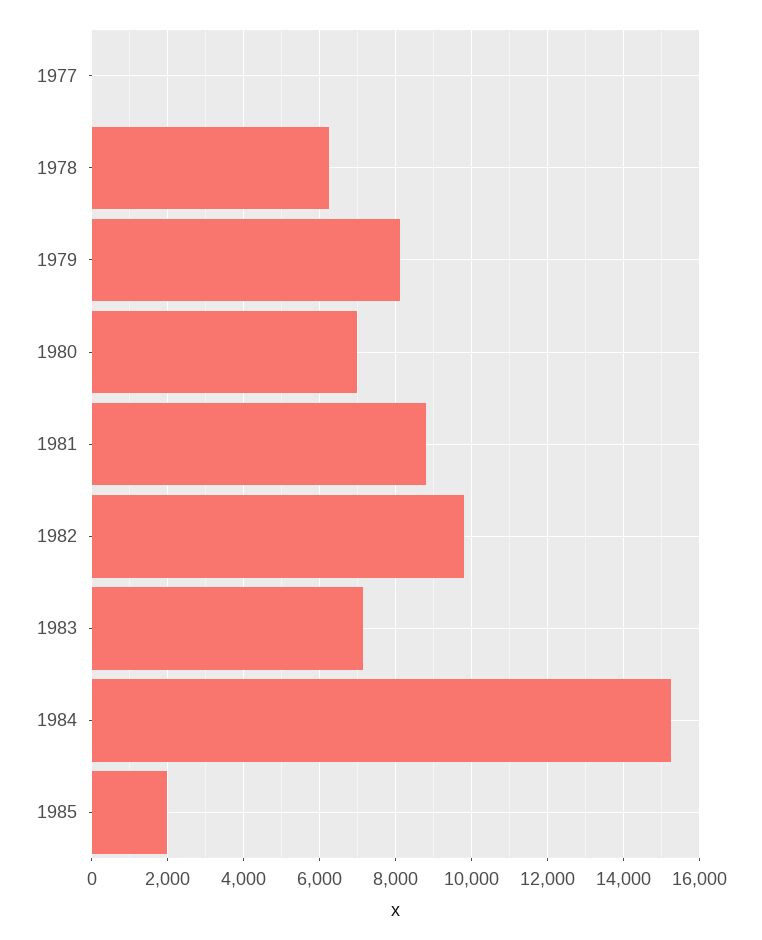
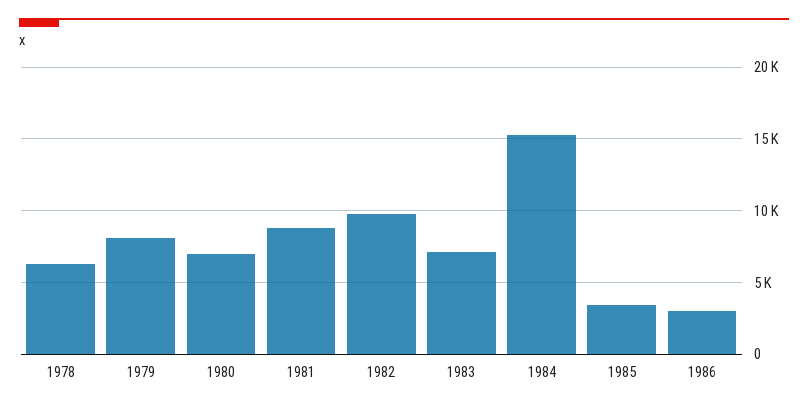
1977: 0 -> none
1985: 2000 -> 3500
1986: none -> 3000

